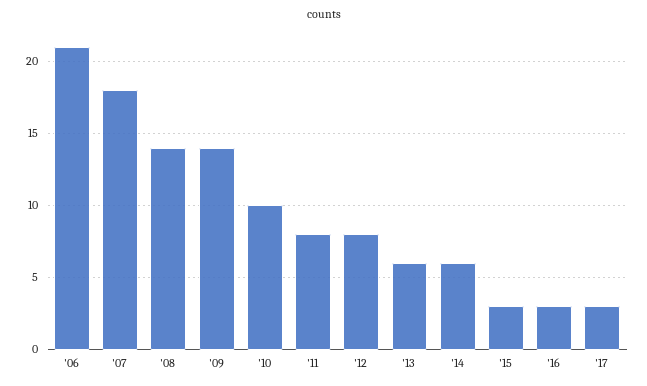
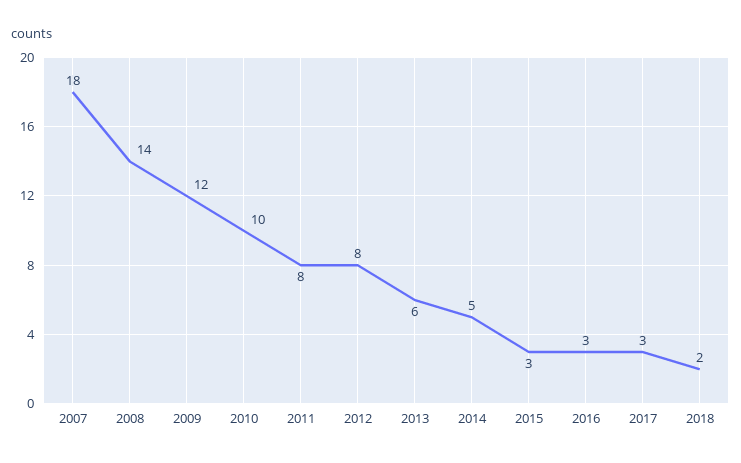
'06: 21 -> none
'09: 14 -> 12
'14: 6 -> 5
2018: none -> 2

